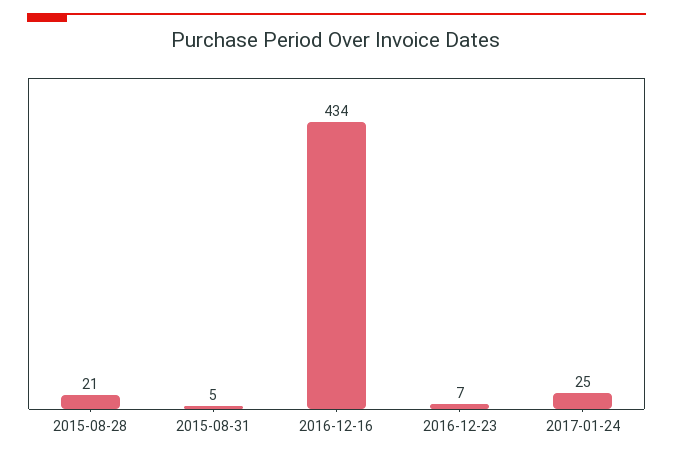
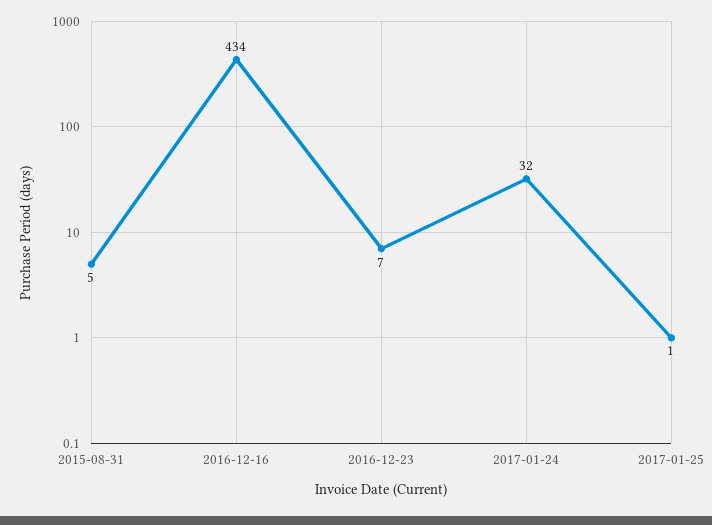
2015-08-28: 21 -> none
2017-01-24: 25 -> 32
2017-01-25: none -> 1

